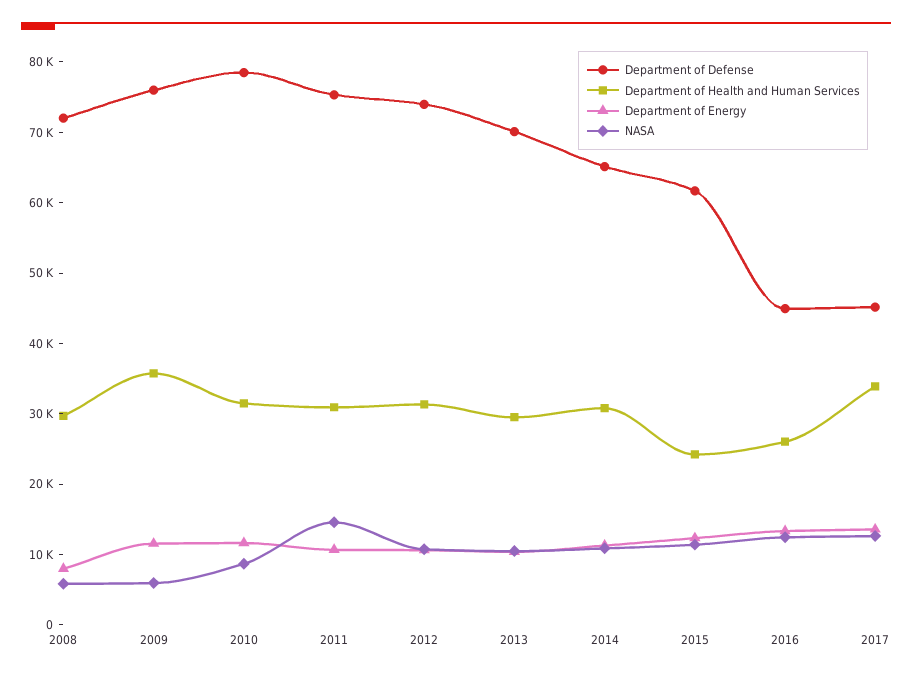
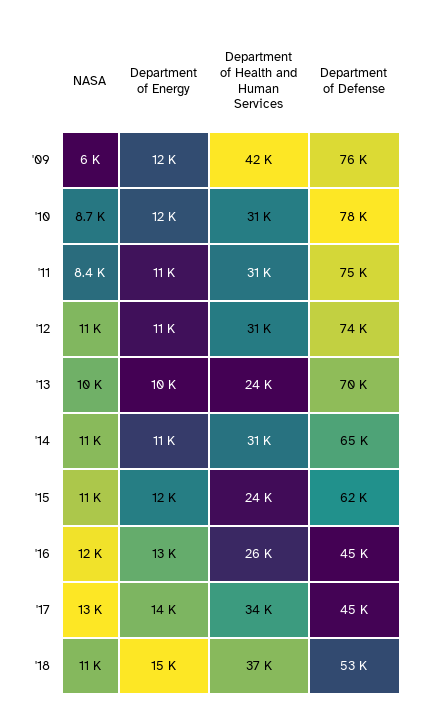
Department of Defense, 2008: 72000 -> none
Department of Health and Human Services, 2008: 30000 -> none
Department of Energy, 2008: 8000 -> none
NASA, 2008: 6000 -> none
Department of Health and Human Services, 2009: 36000 -> 42000
NASA, 2011: 14000 -> 8400
Department of Health and Human Services, 2013: 30000 -> 24000
NASA, '18: none -> 11000
Department of Energy, '18: none -> 15000
Department of Health and Human Services, '18: none -> 37000
Department of Defense, '18: none -> 53000

